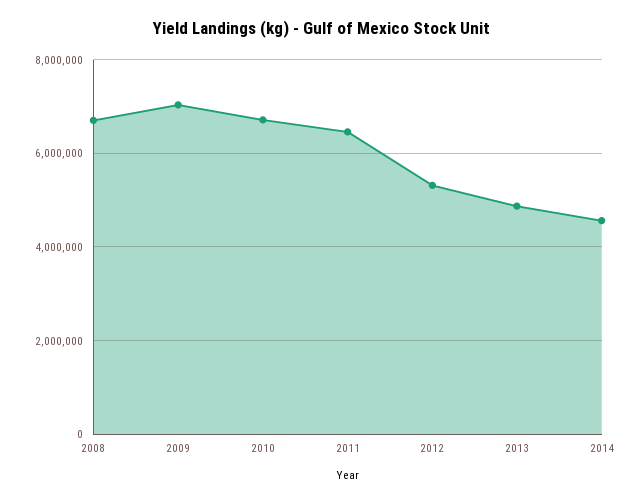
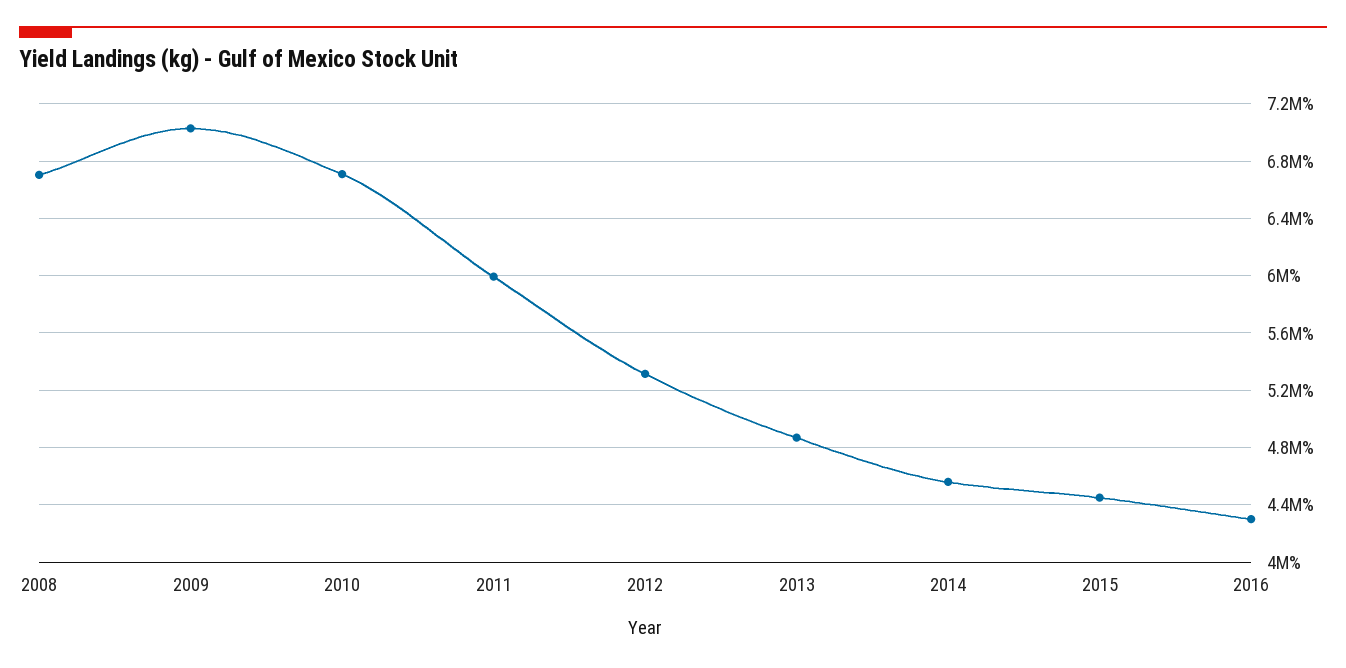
2011: 6400000 -> 6000000
2015: none -> 4450000
2016: none -> 4300000

